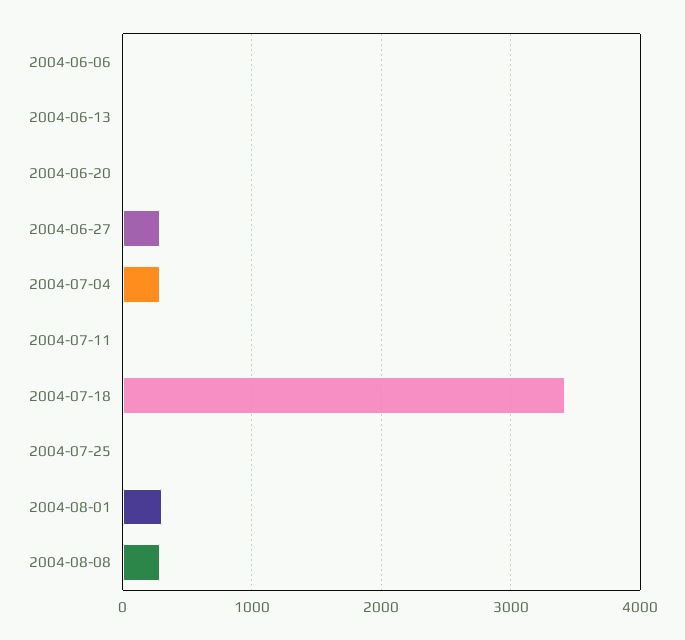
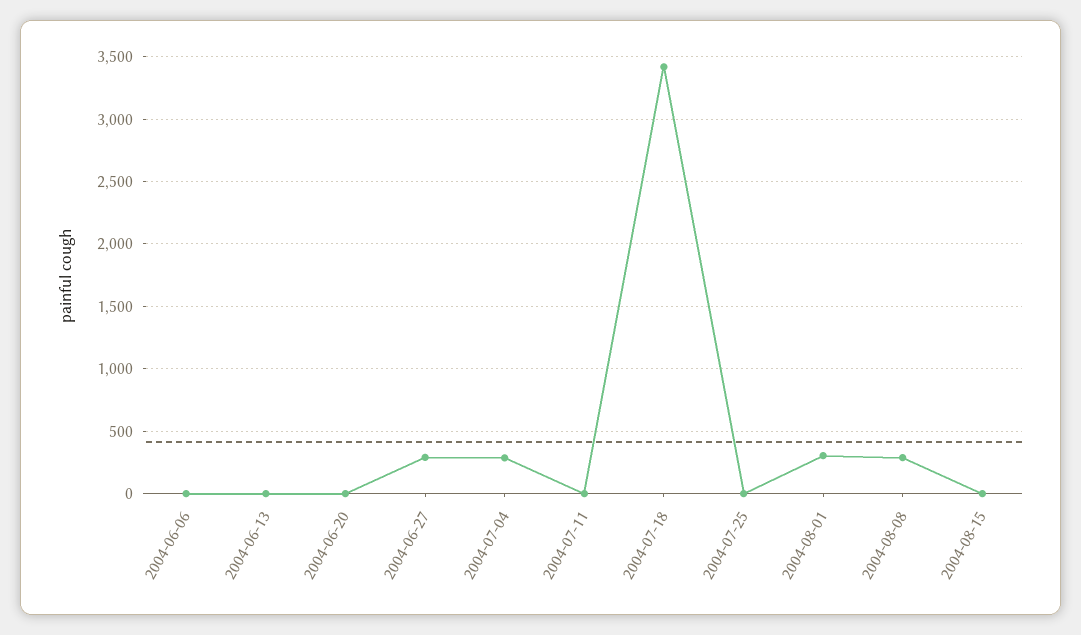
2004-08-15: none -> 0

